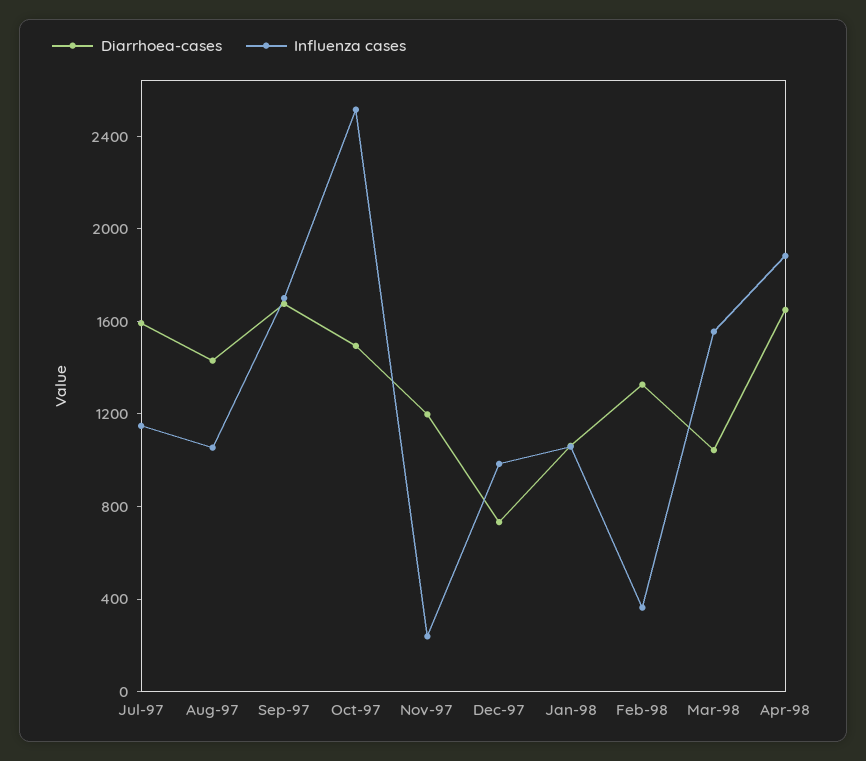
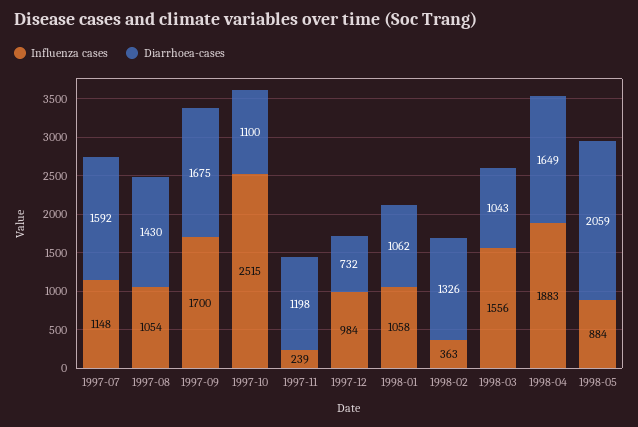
Diarrhoea-cases, Oct-97: 1500 -> 1100
Influenza cases, 1998-05: none -> 884
Diarrhoea-cases, 1998-05: none -> 2059

